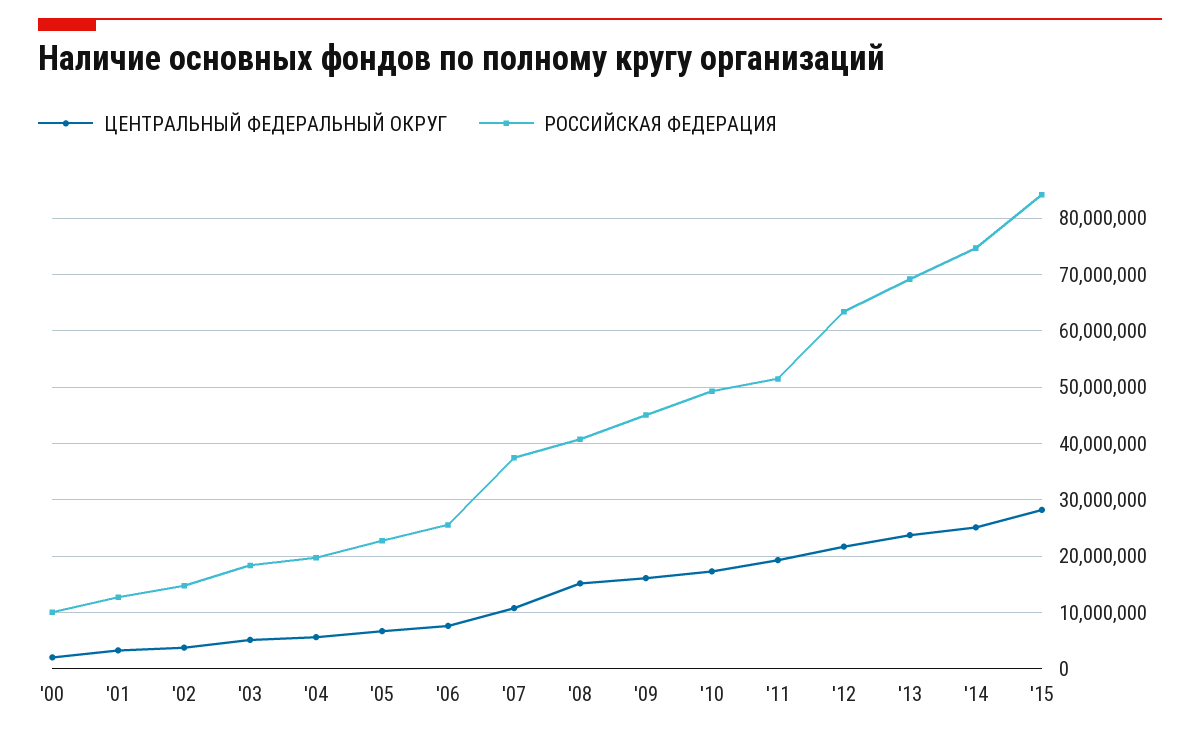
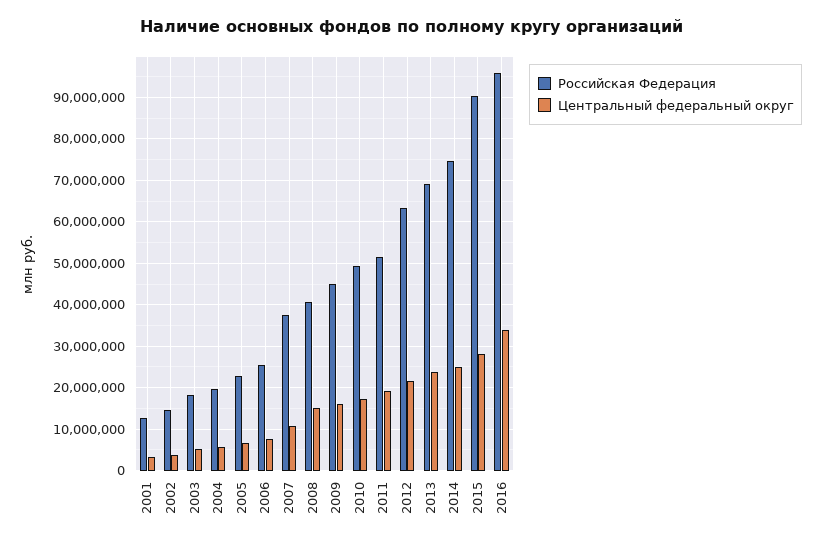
ЦЕНТРАЛЬНЫЙ ФЕДЕРАЛЬНЫЙ ОКРУГ, '00: 2000000 -> none
РОССИЙСКАЯ ФЕДЕРАЦИЯ, '00: 10000000 -> none
РОССИЙСКАЯ ФЕДЕРАЦИЯ, '15: 84000000 -> 90000000
РОССИЙСКАЯ ФЕДЕРАЦИЯ, 2016: none -> 96000000
ЦЕНТРАЛЬНЫЙ ФЕДЕРАЛЬНЫЙ ОКРУГ, 2016: none -> 34000000

